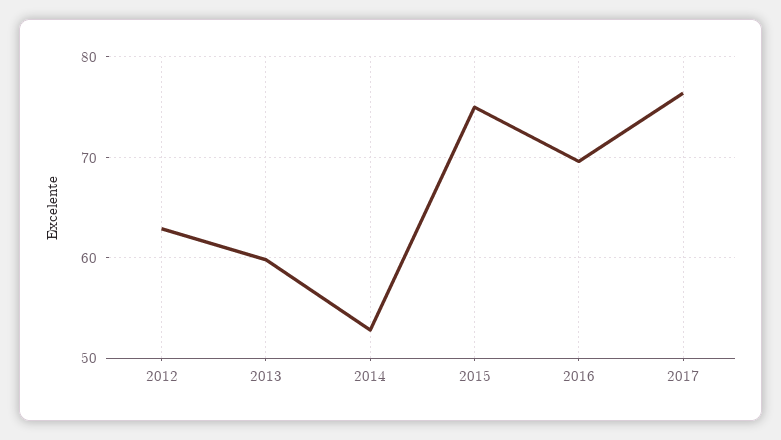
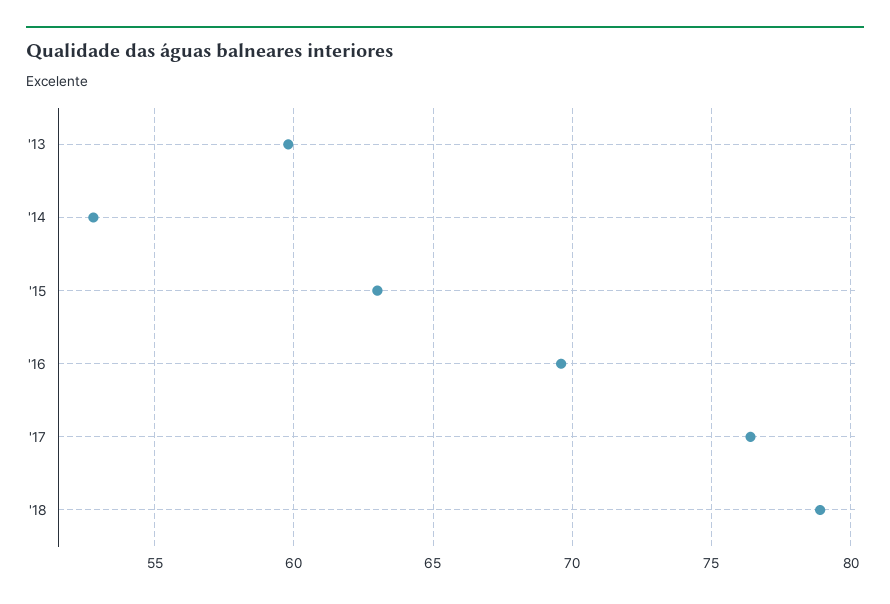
2012: 63 -> none
2015: 75 -> 63
'18: none -> 79

